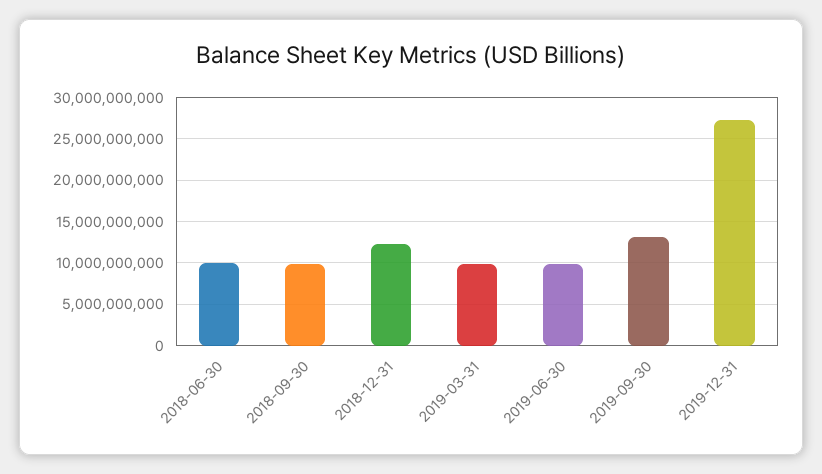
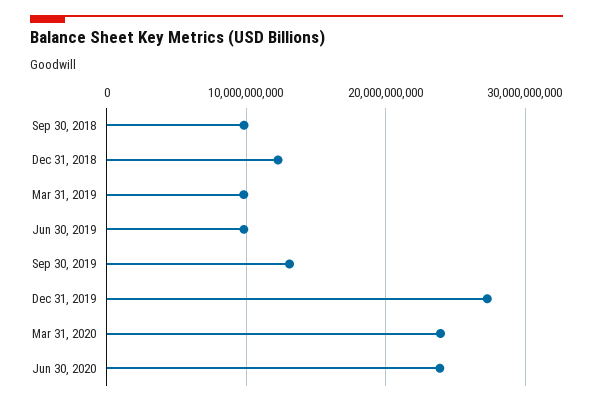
2018-06-30: 10000000000 -> none
Mar 31, 2020: none -> 24000000000
Jun 30, 2020: none -> 24000000000

